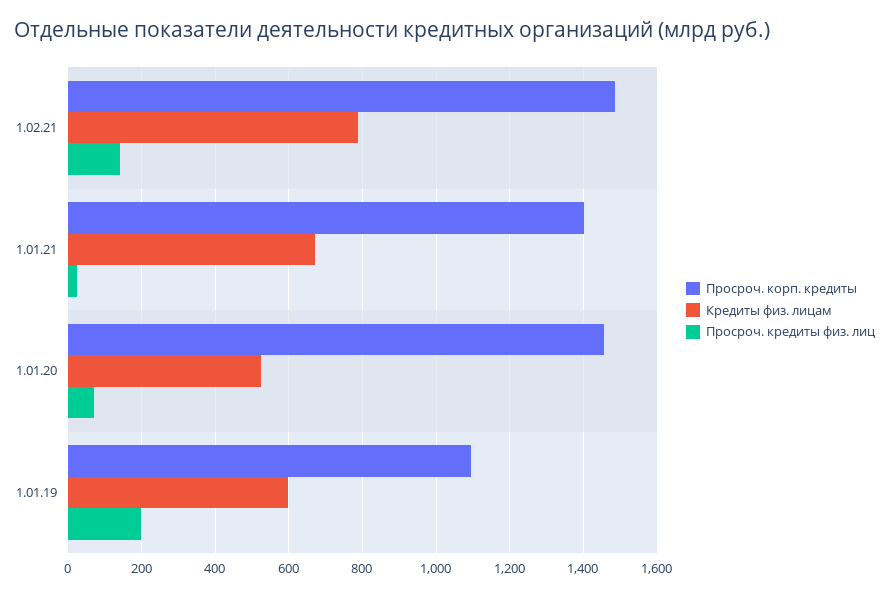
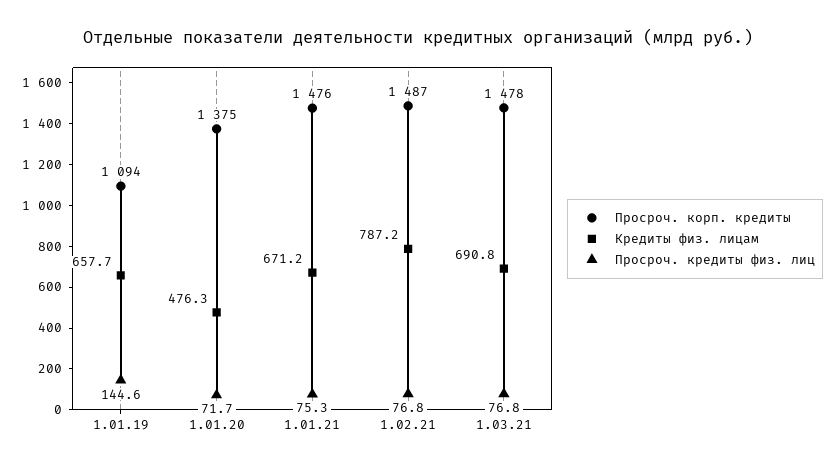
Просроч. кредиты физ. лиц, 1.02.21: 140 -> 76.8
Просроч. корп. кредиты, 1.01.21: 1400 -> 1476
Просроч. кредиты физ. лиц, 1.01.21: 20 -> 75.3
Просроч. корп. кредиты, 1.01.20: 1460 -> 1375
Кредиты физ. лицам, 1.01.20: 520 -> 476.3
Кредиты физ. лицам, 1.01.19: 600 -> 657.7
Просроч. кредиты физ. лиц, 1.01.19: 200 -> 144.6
Просроч. корп. кредиты, 1.03.21: none -> 1478
Кредиты физ. лицам, 1.03.21: none -> 690.8
Просроч. кредиты физ. лиц, 1.03.21: none -> 76.8

